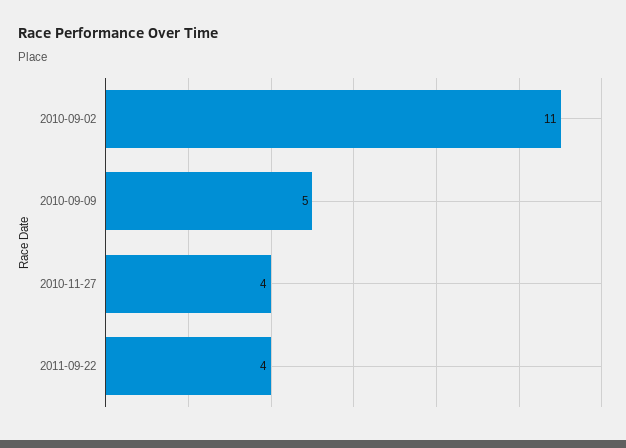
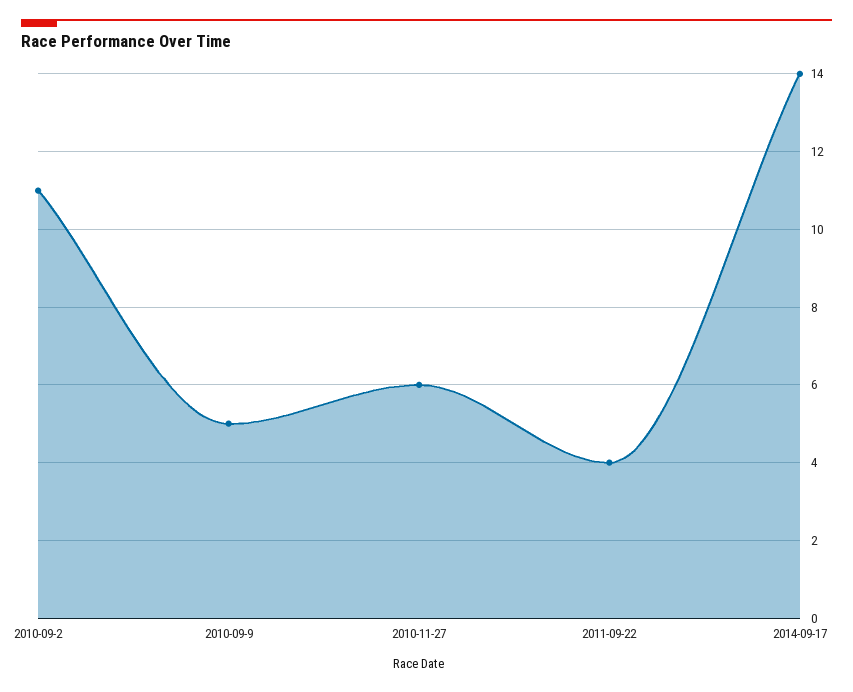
2010-11-27: 4 -> 6
2014-09-17: none -> 14

